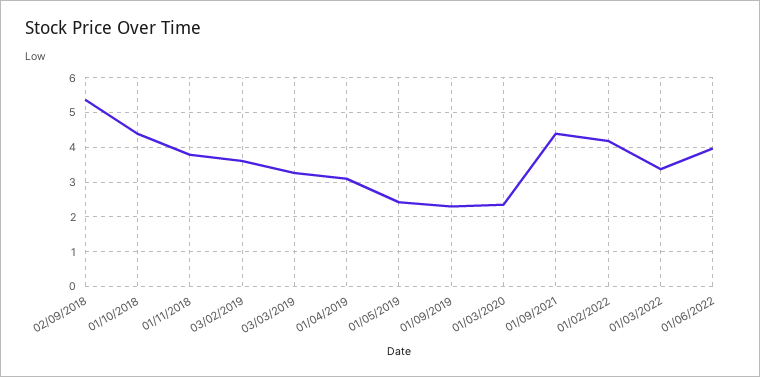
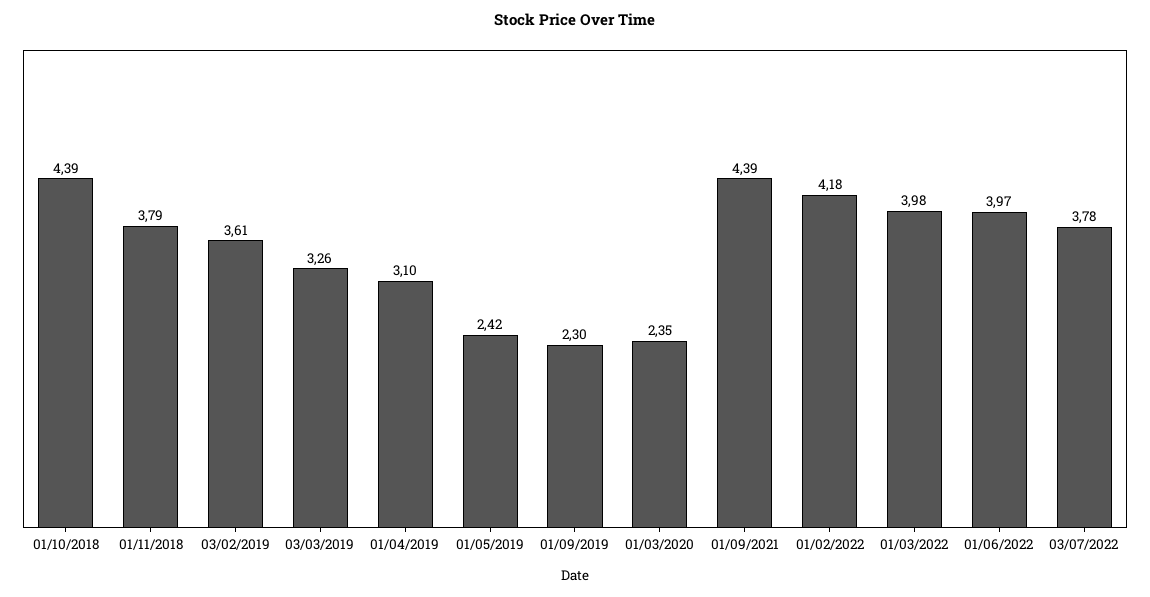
02/09/2018: 5.4 -> none
01/03/2022: 3.4 -> 3.98
03/07/2022: none -> 3.78

